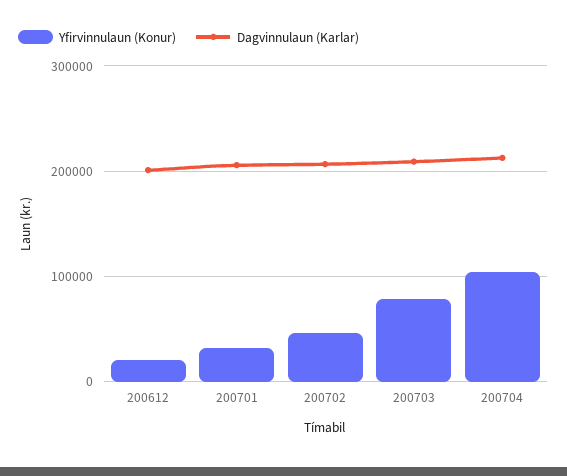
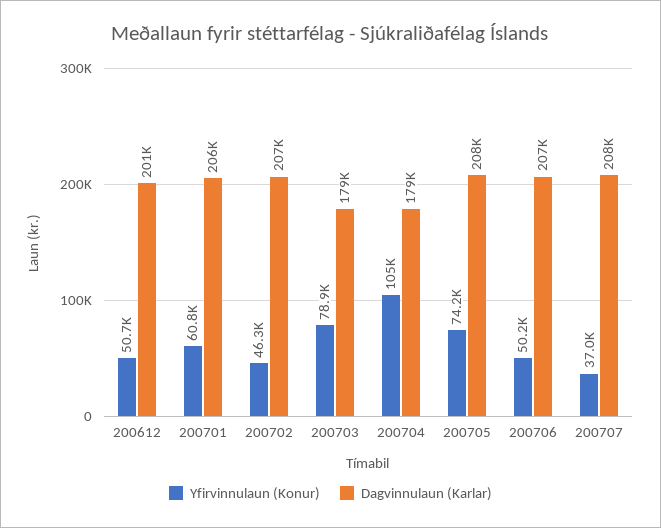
Yfirvinnulaun (Konur), 200612: 20000 -> 50700
Yfirvinnulaun (Konur), 200701: 30000 -> 60800
Dagvinnulaun (Karlar), 200703: 210000 -> 179000
Dagvinnulaun (Karlar), 200704: 210000 -> 179000
Yfirvinnulaun (Konur), 200705: none -> 74200
Dagvinnulaun (Karlar), 200705: none -> 208000
Yfirvinnulaun (Konur), 200706: none -> 50200
Dagvinnulaun (Karlar), 200706: none -> 207000
Yfirvinnulaun (Konur), 200707: none -> 37000
Dagvinnulaun (Karlar), 200707: none -> 208000

